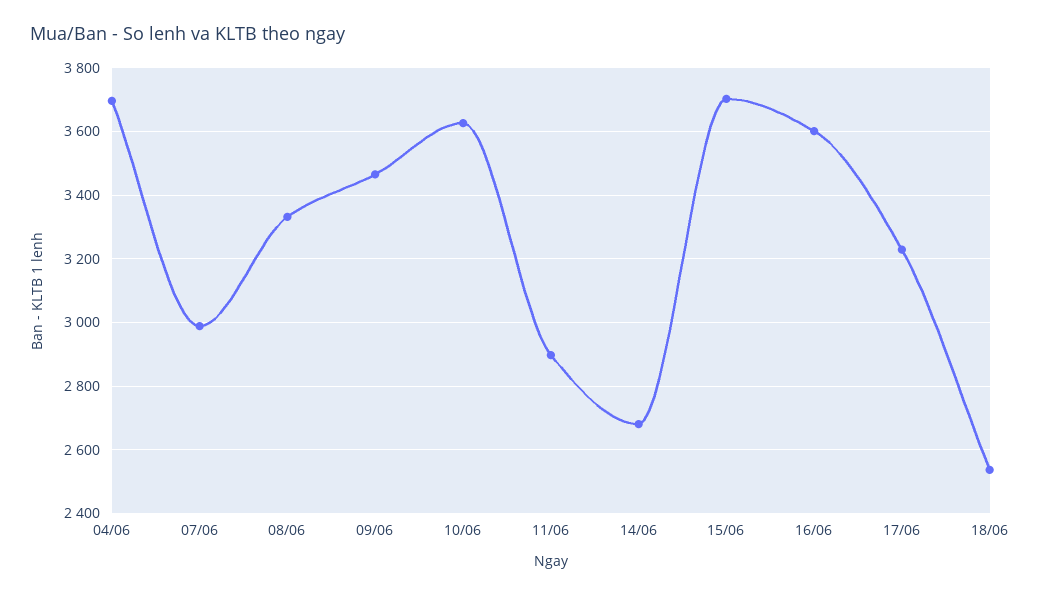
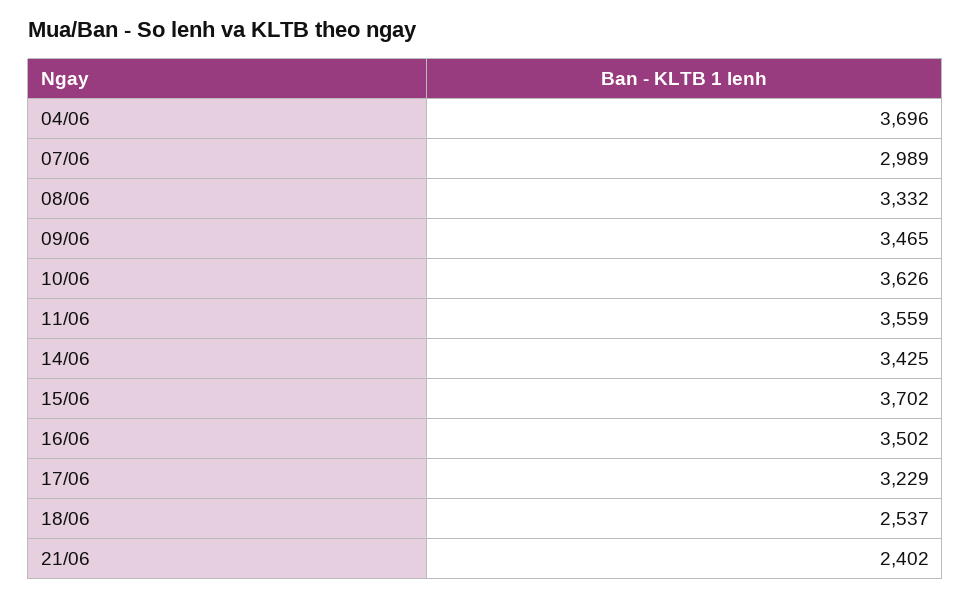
11/06: 2900 -> 3559
14/06: 2680 -> 3425
16/06: 3600 -> 3502
21/06: none -> 2402

